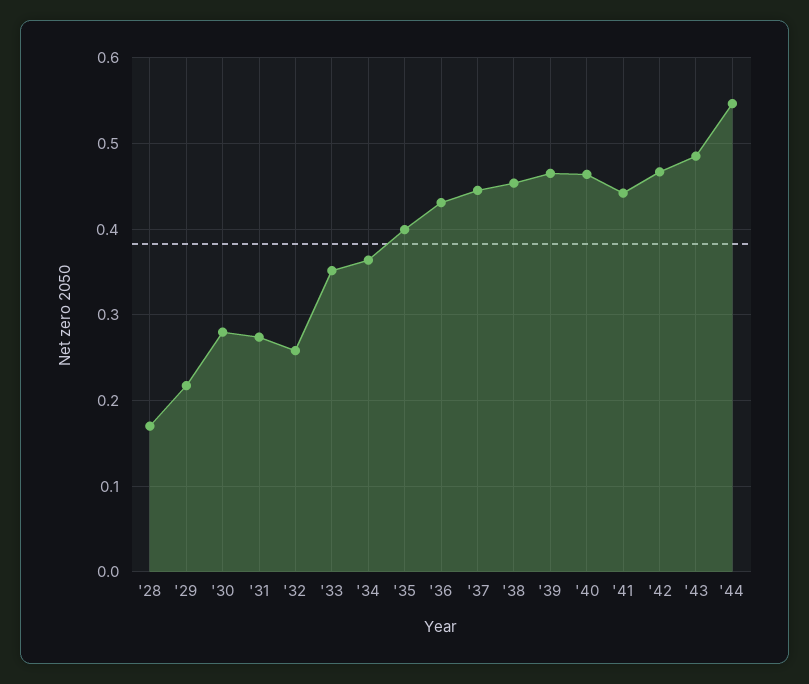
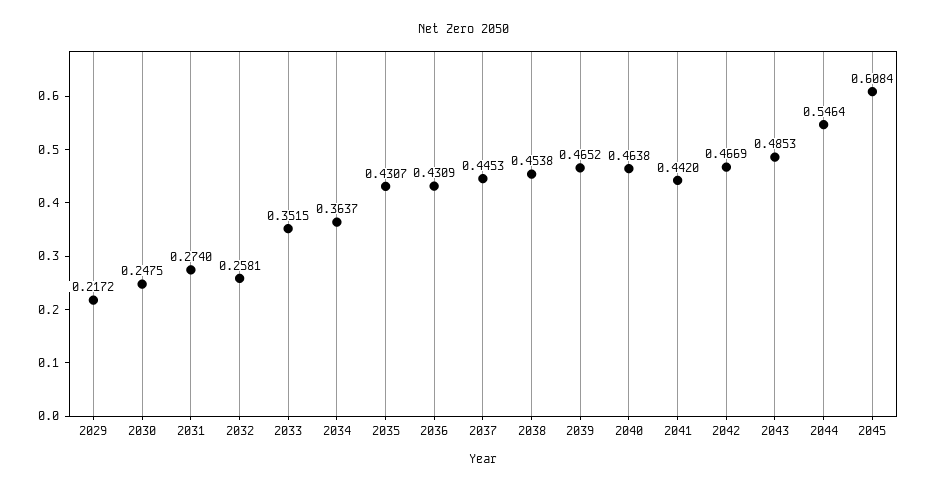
'28: 0.17 -> none
'30: 0.28 -> 0.2475
'35: 0.4 -> 0.4307
2045: none -> 0.6084

